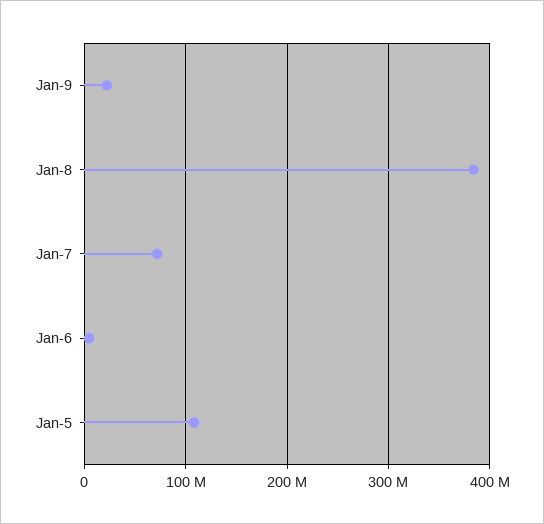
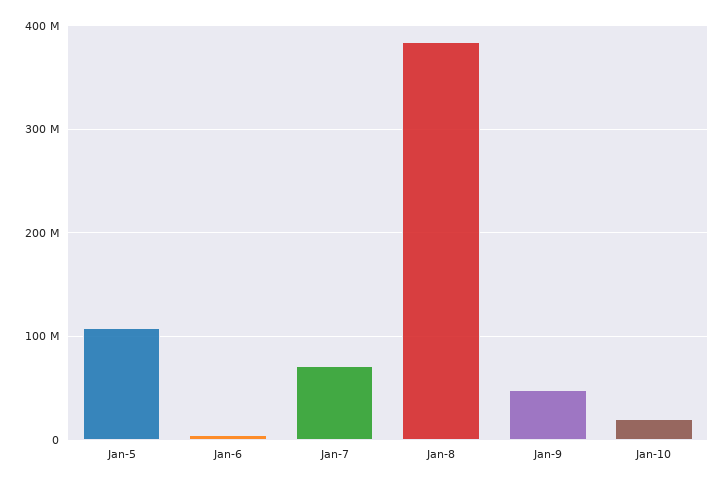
Jan-9: 20000000 -> 50000000
Jan-10: none -> 20000000

